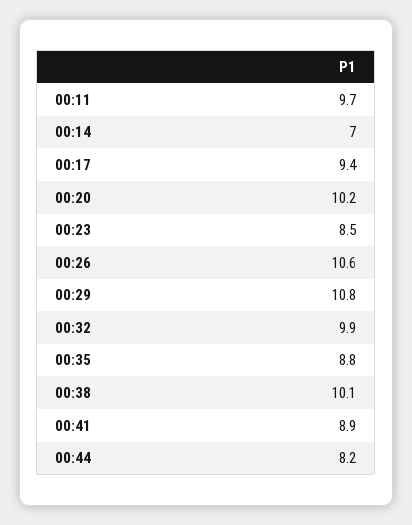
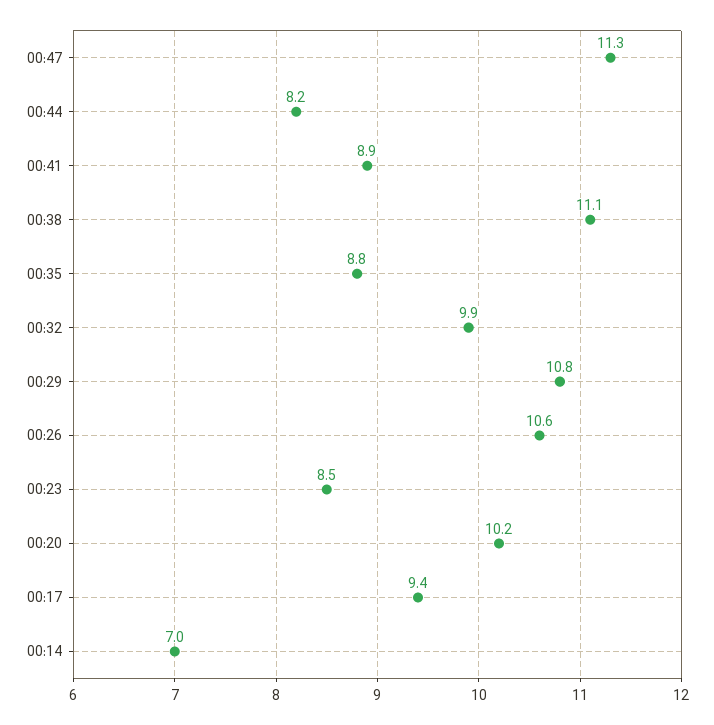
00:11: 9.7 -> none
00:38: 10.1 -> 11.1
00:47: none -> 11.3

